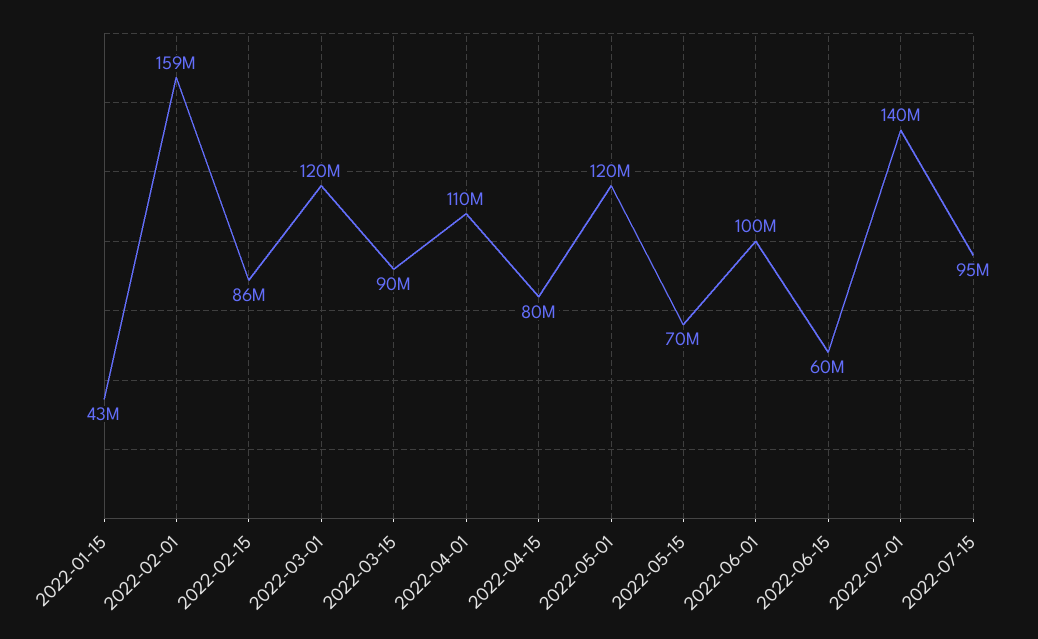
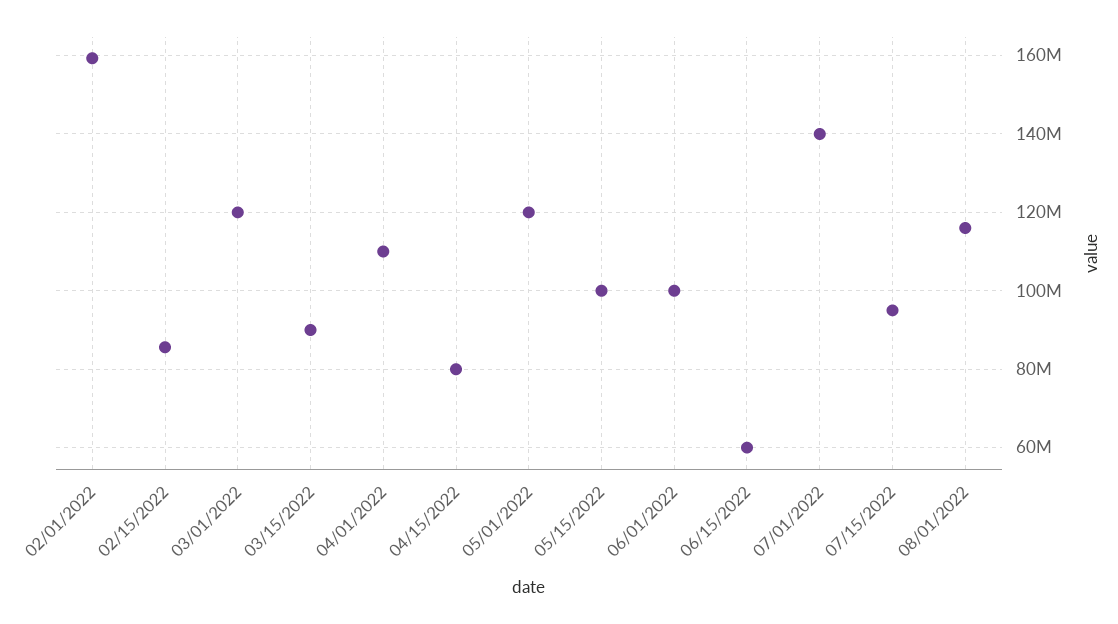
2022-01-15: 43000000 -> none
2022-05-15: 70000000 -> 100000000
08/01/2022: none -> 116000000

